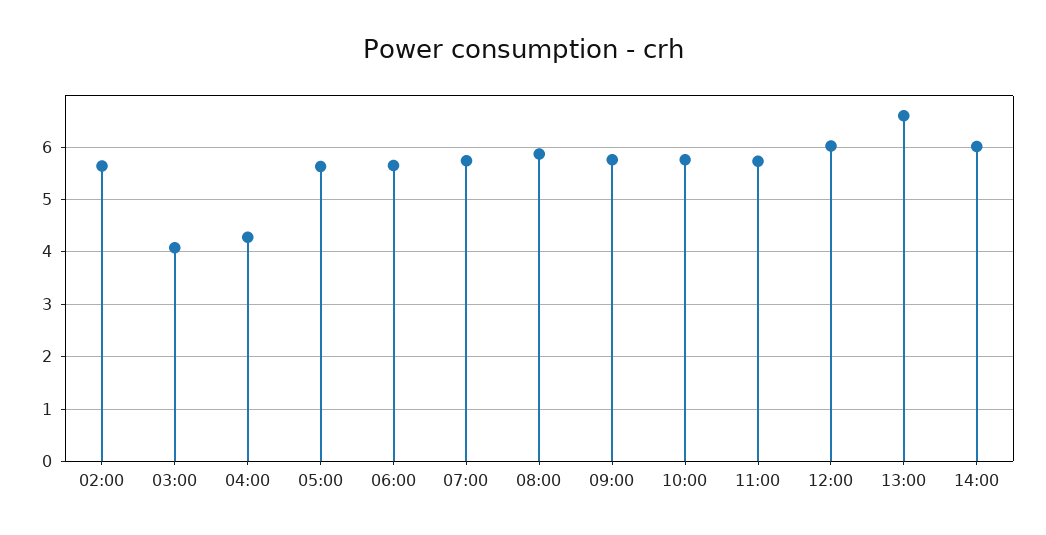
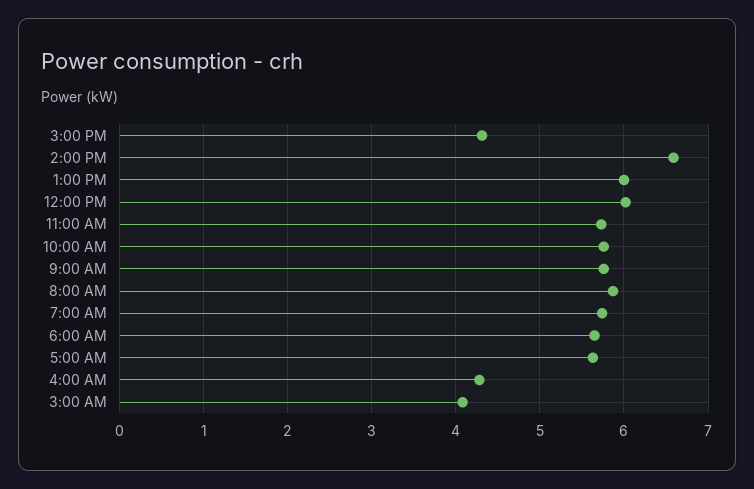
02:00: 5.6 -> none
13:00: 6.6 -> 6
14:00: 6 -> 6.6
3:00 PM: none -> 4.3

